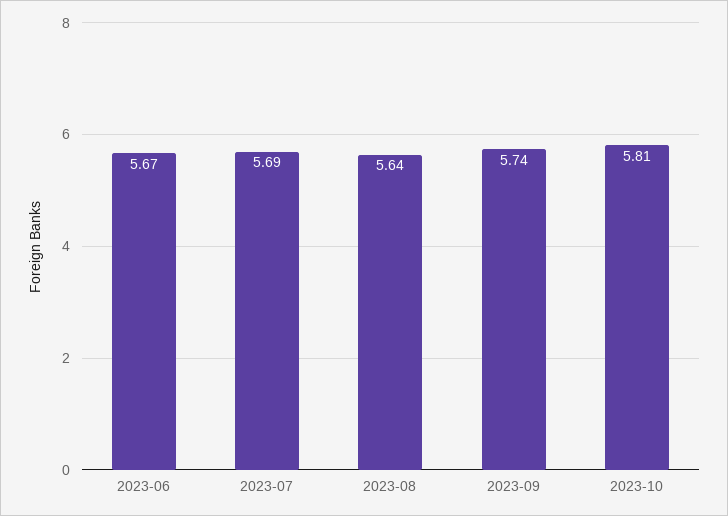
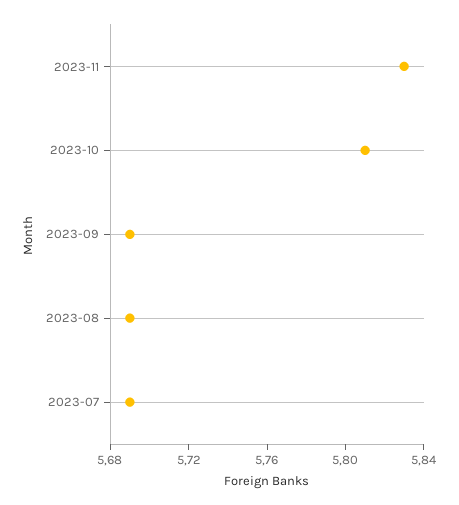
2023-06: 5.67 -> none
2023-08: 5.64 -> 5.69
2023-09: 5.74 -> 5.69
2023-11: none -> 5.83

